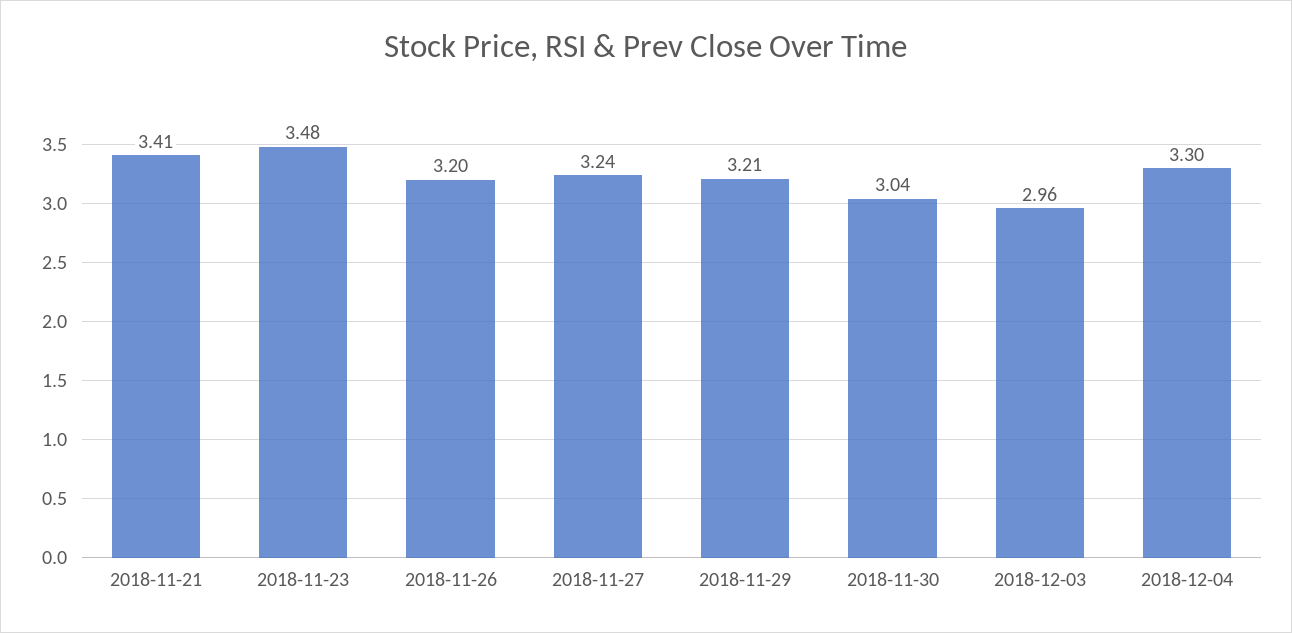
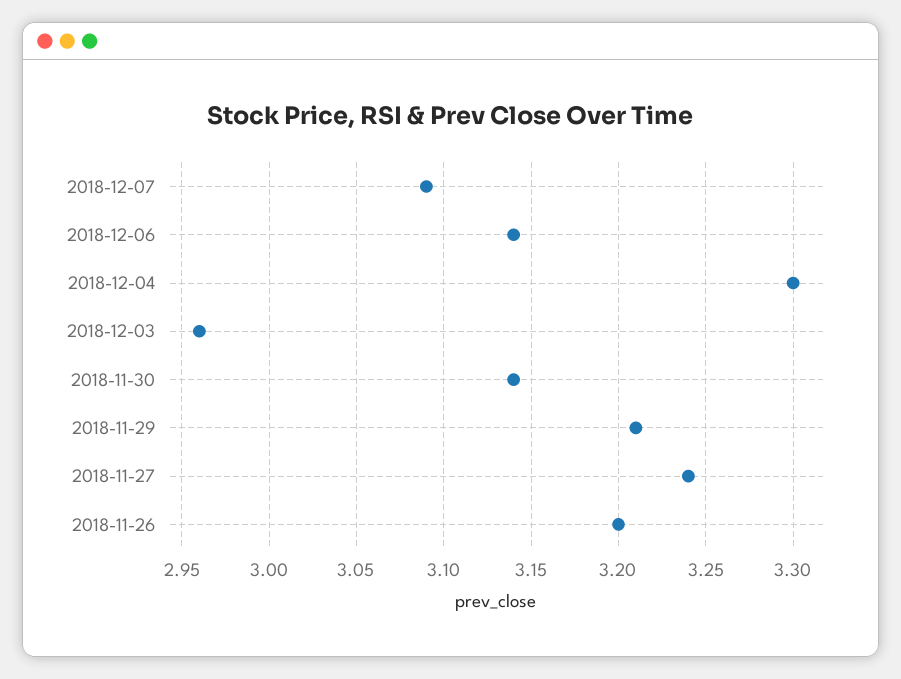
2018-11-21: 3.41 -> none
2018-11-23: 3.48 -> none
2018-11-30: 3.04 -> 3.14
2018-12-07: none -> 3.09
2018-12-06: none -> 3.14

